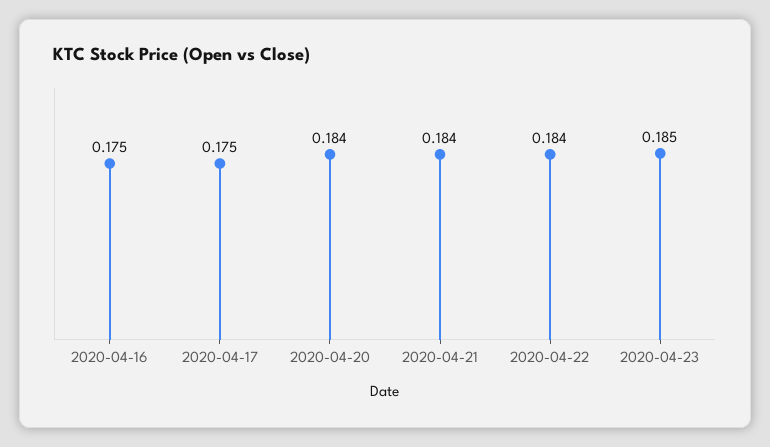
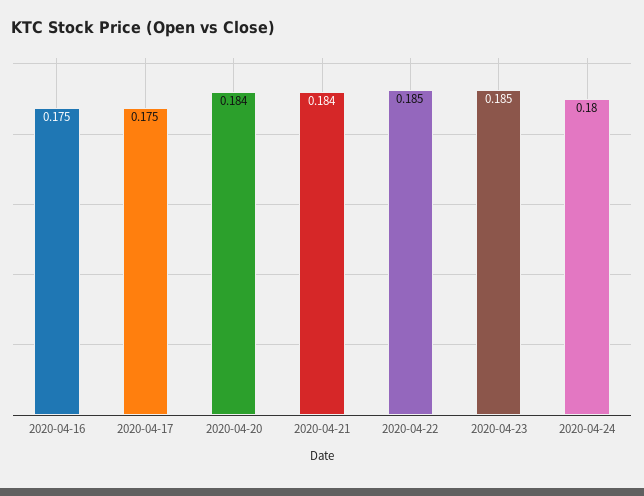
2020-04-22: 0.184 -> 0.185
2020-04-24: none -> 0.18

